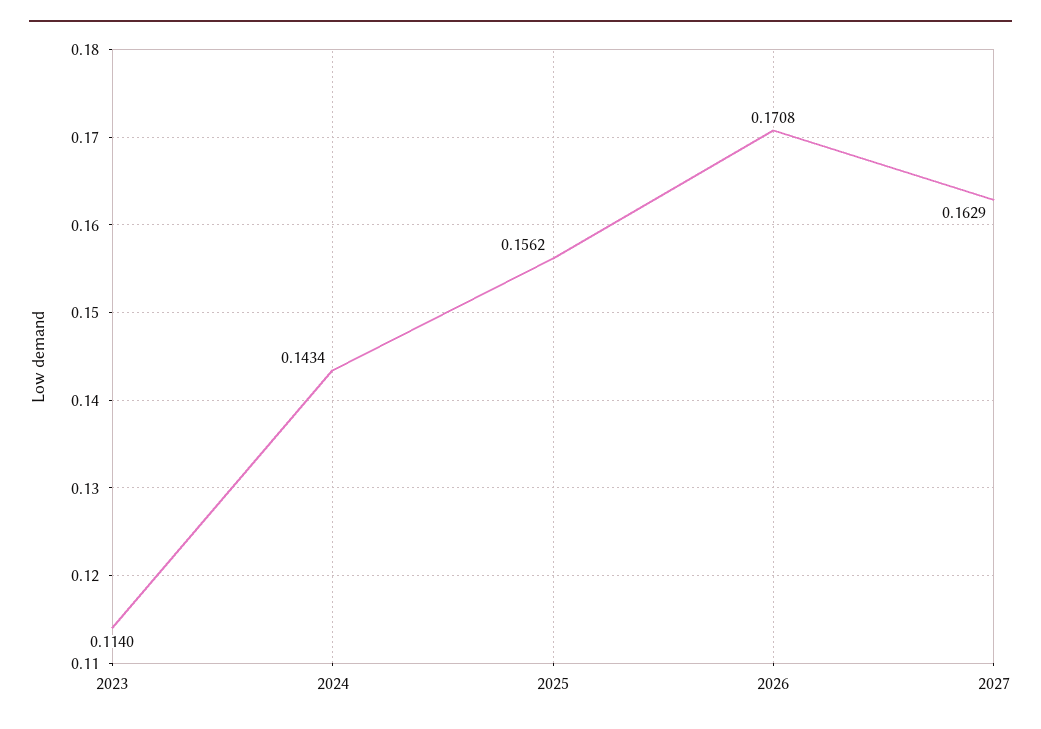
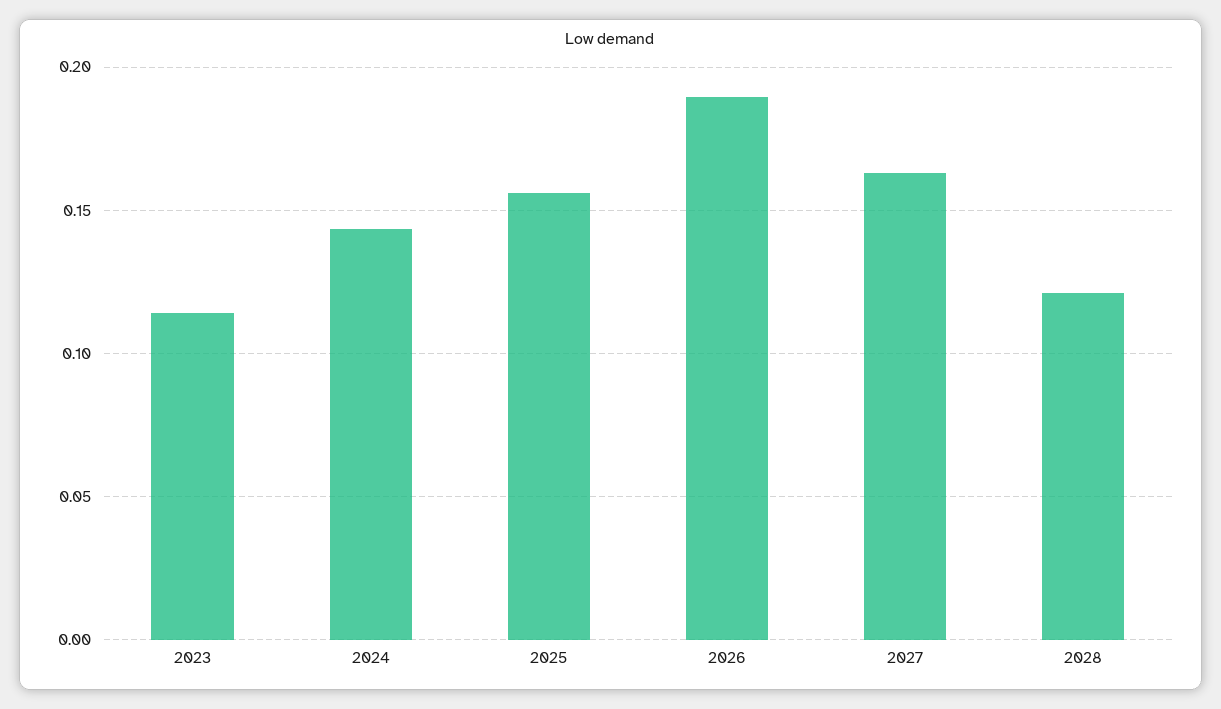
2026: 0.1708 -> 0.19
2028: none -> 0.12

